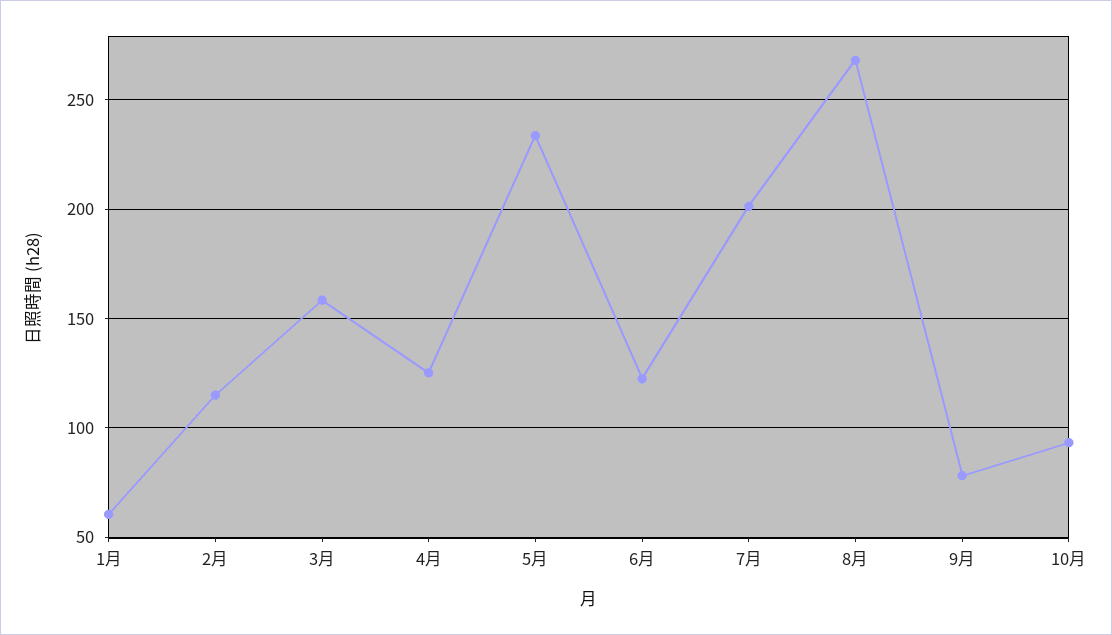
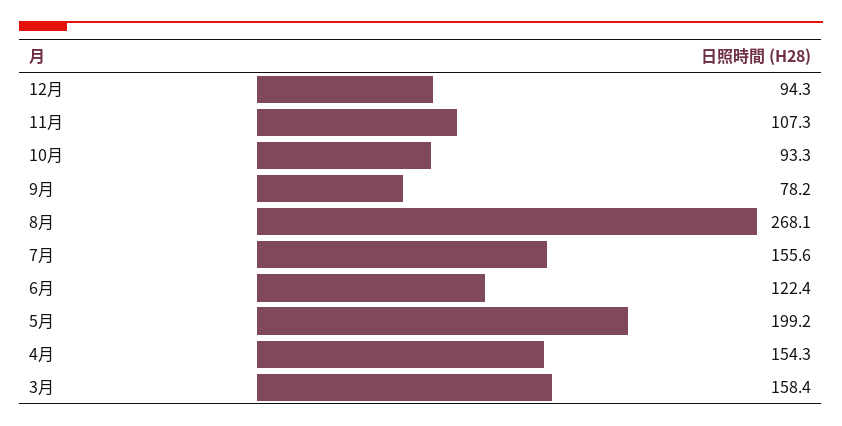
1月: 60 -> none
2月: 115 -> none
4月: 125 -> 154.3
5月: 235 -> 199.2
7月: 200 -> 155.6
12月: none -> 94.3
11月: none -> 107.3

